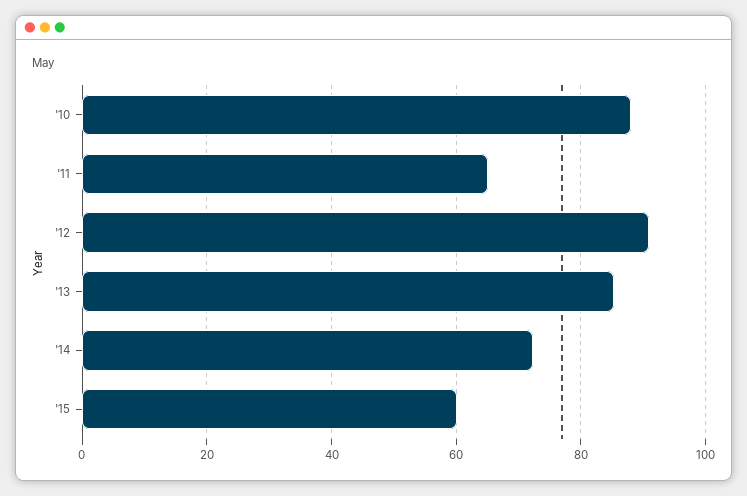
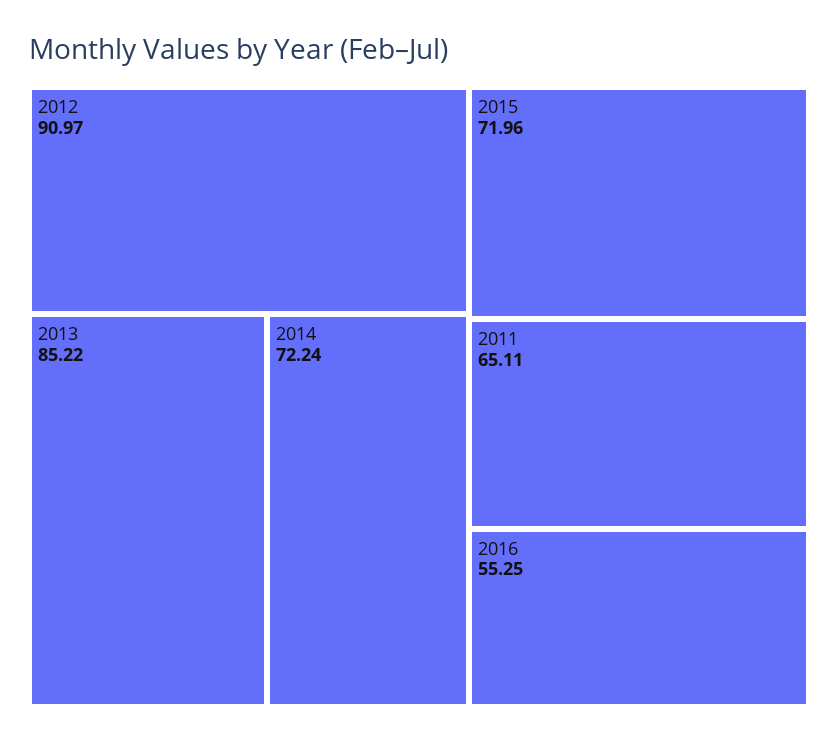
'10: 88 -> none
'15: 60 -> 71.96
2016: none -> 55.25

